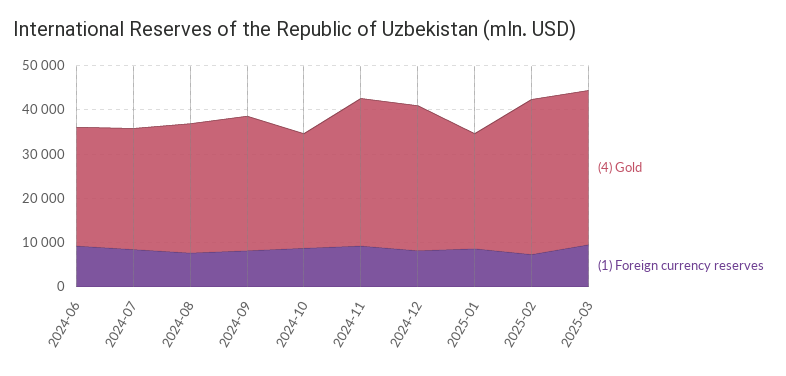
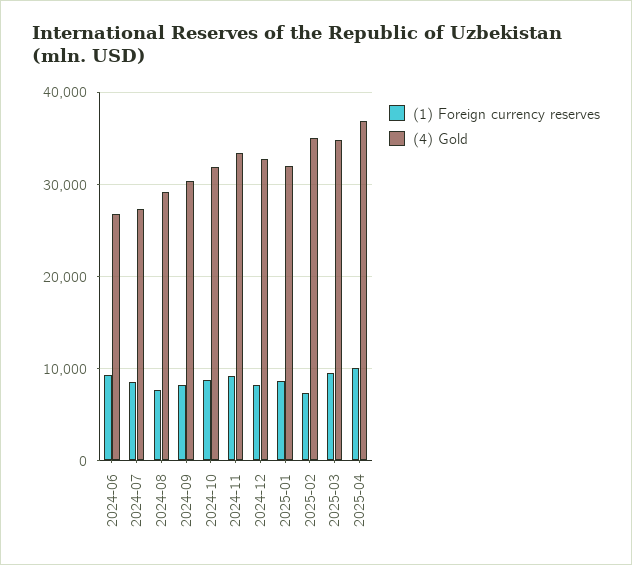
(4) Gold, 2024-10: 26000 -> 32000
(4) Gold, 2025-01: 26000 -> 32000
(1) Foreign currency reserves, 2025-04: none -> 10000
(4) Gold, 2025-04: none -> 37000

